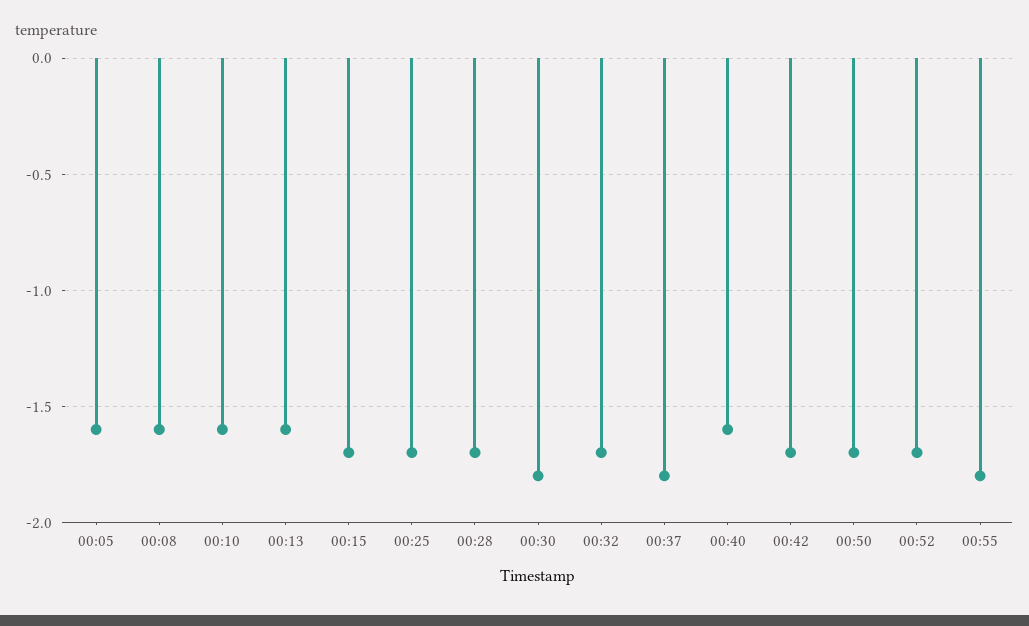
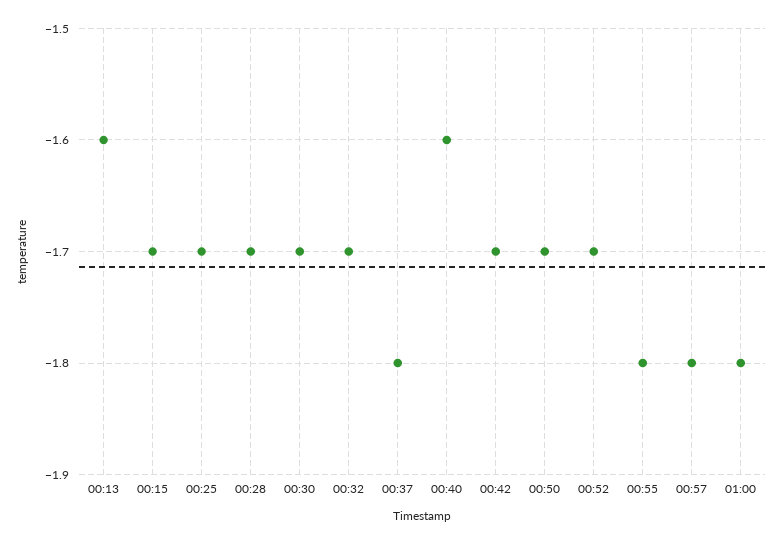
00:05: -1.6 -> none
00:08: -1.6 -> none
00:10: -1.6 -> none
00:30: -1.8 -> -1.7
00:57: none -> -1.8
01:00: none -> -1.8

